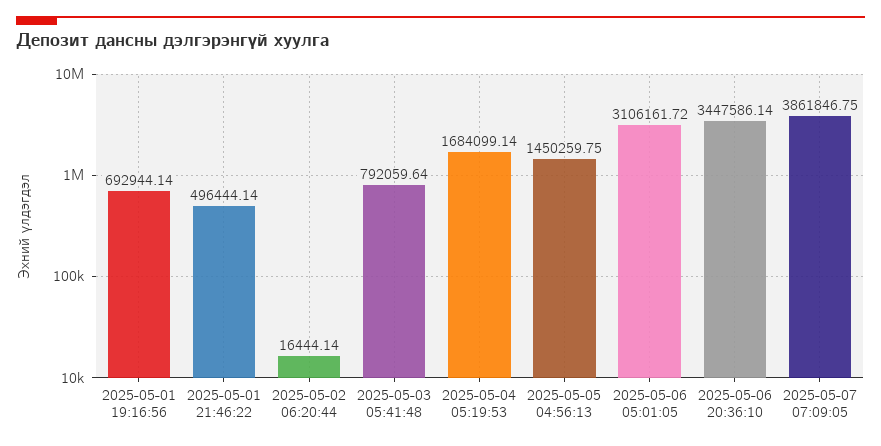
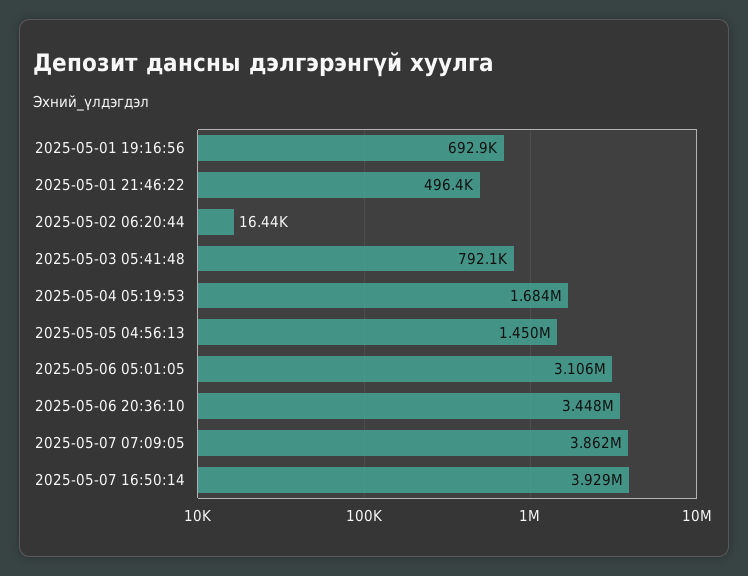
2025-05-07 16:50:14: none -> 3929000

